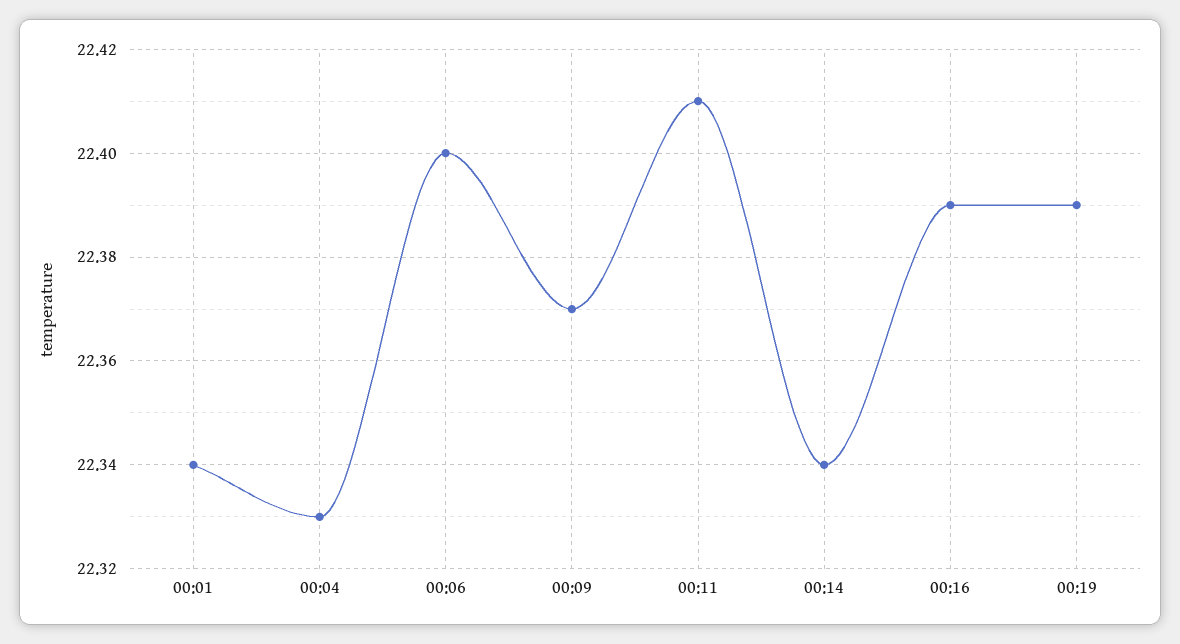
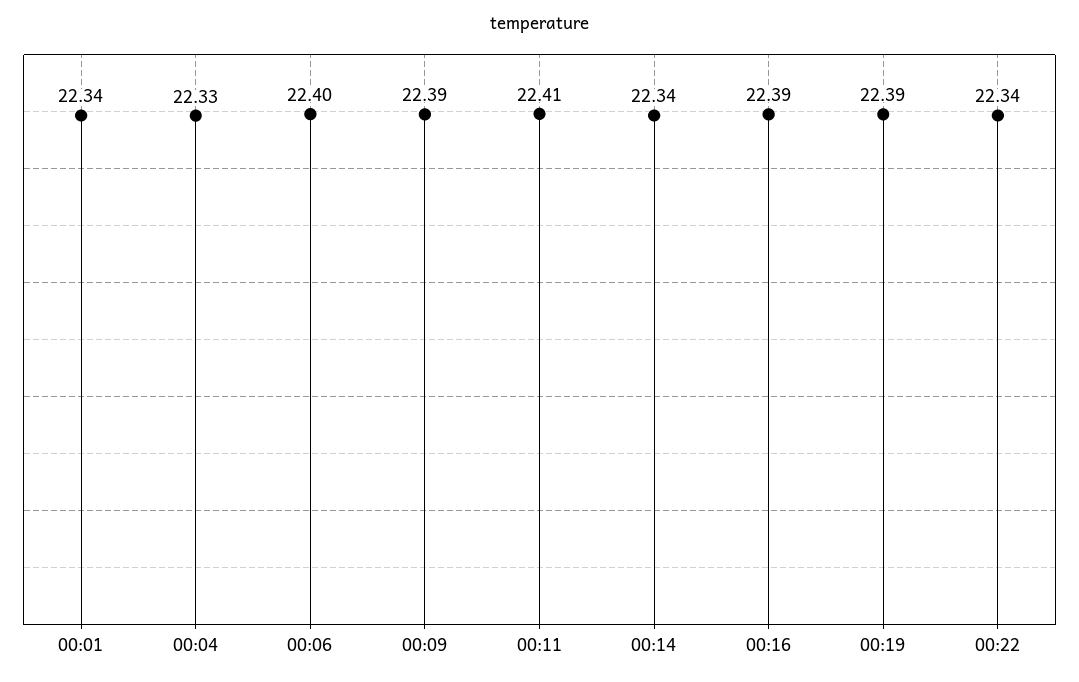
00:09: 22.37 -> 22.39
00:22: none -> 22.34

